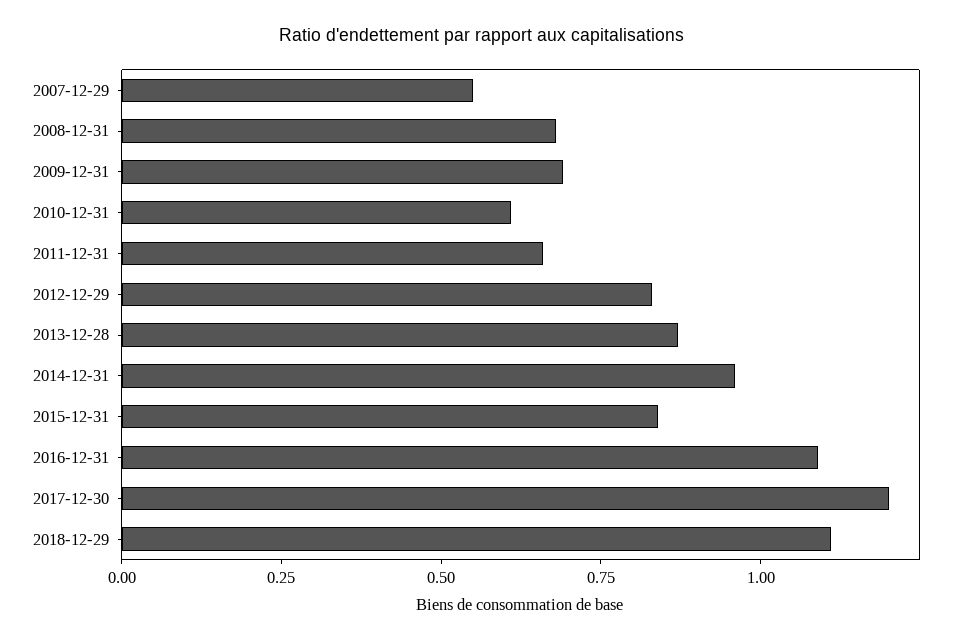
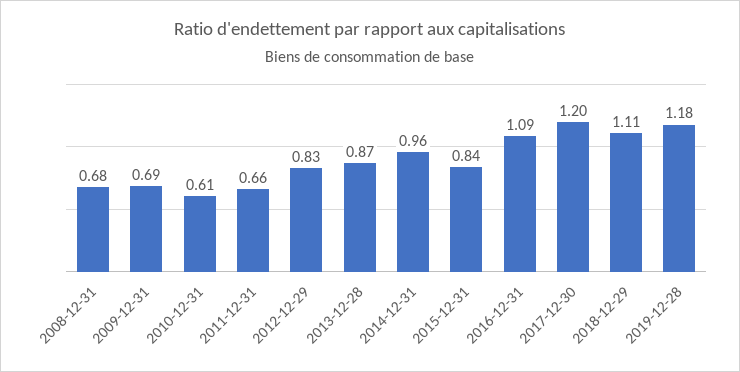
2007-12-29: 0.55 -> none
2019-12-28: none -> 1.18

